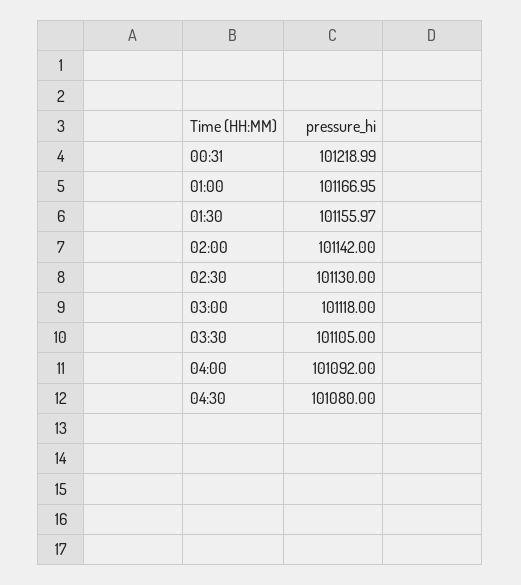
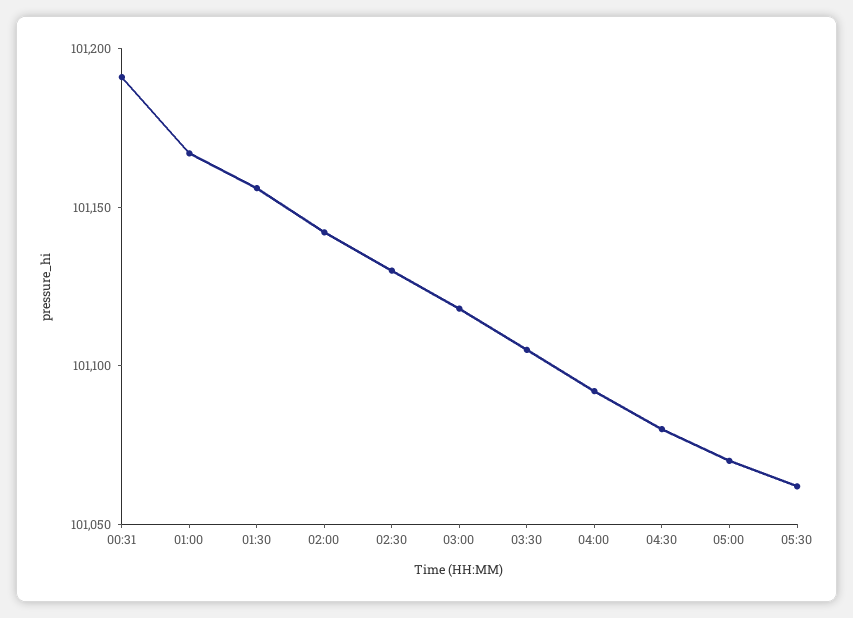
00:31: 101218.99 -> 101190
05:00: none -> 101070
05:30: none -> 101060

